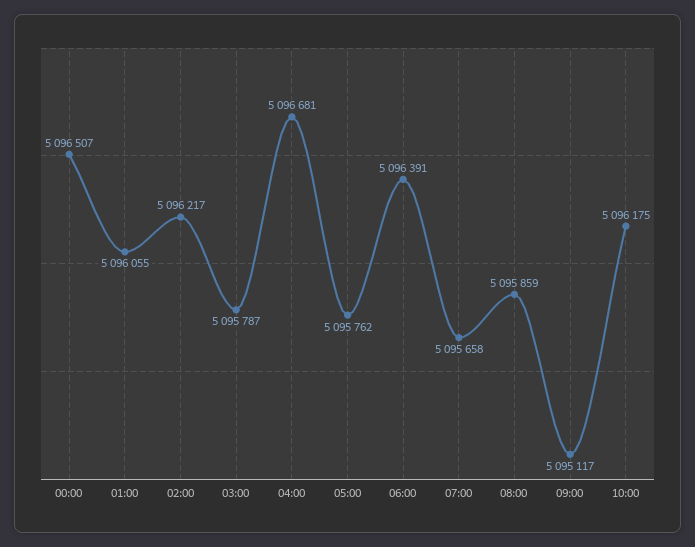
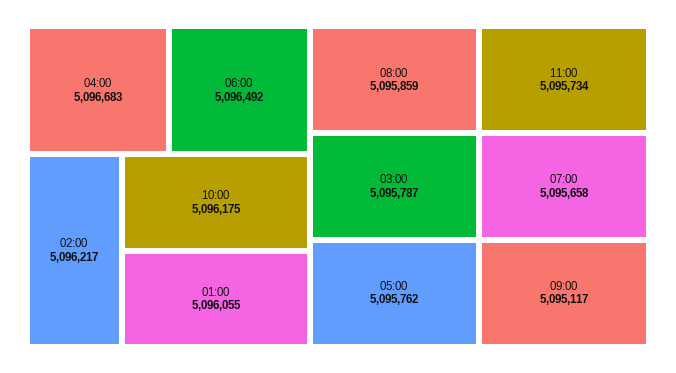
00:00: 5096507 -> none
04:00: 5096681 -> 5096683
06:00: 5096391 -> 5096492
11:00: none -> 5095734

